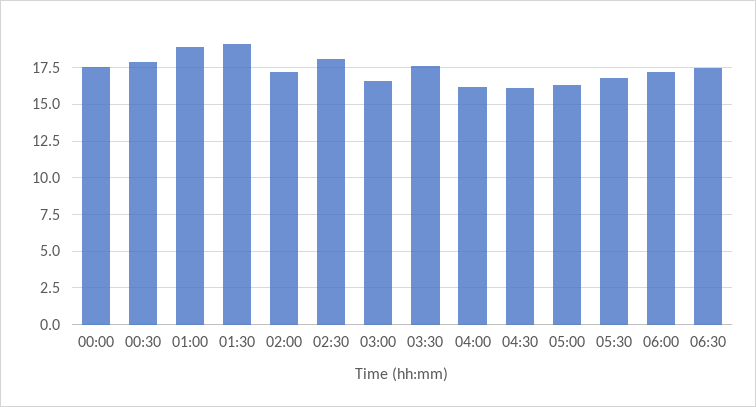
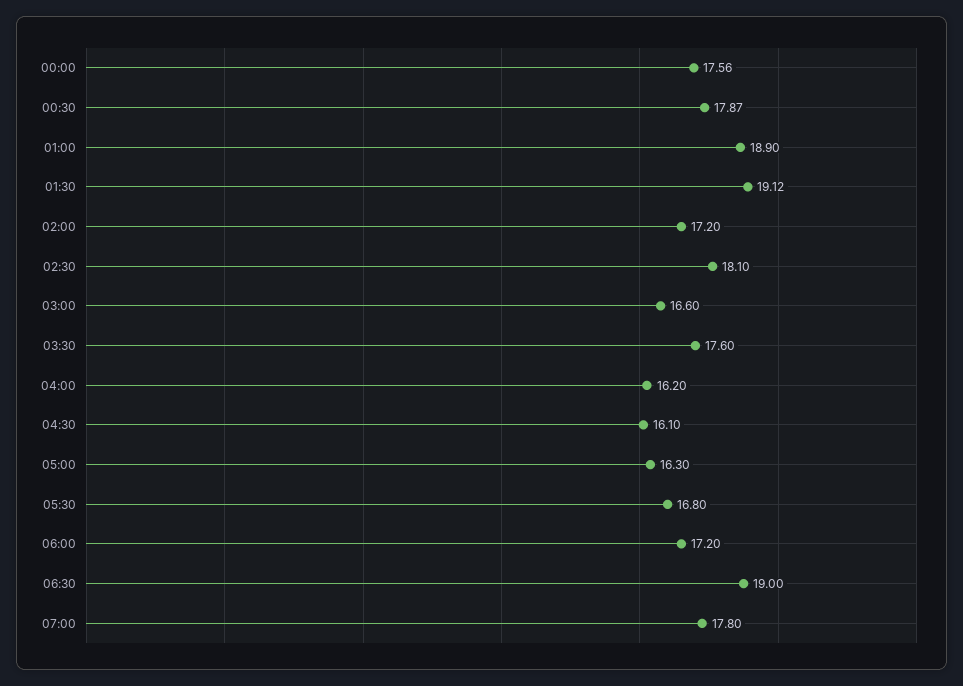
06:30: 17.5 -> 19
07:00: none -> 17.8

